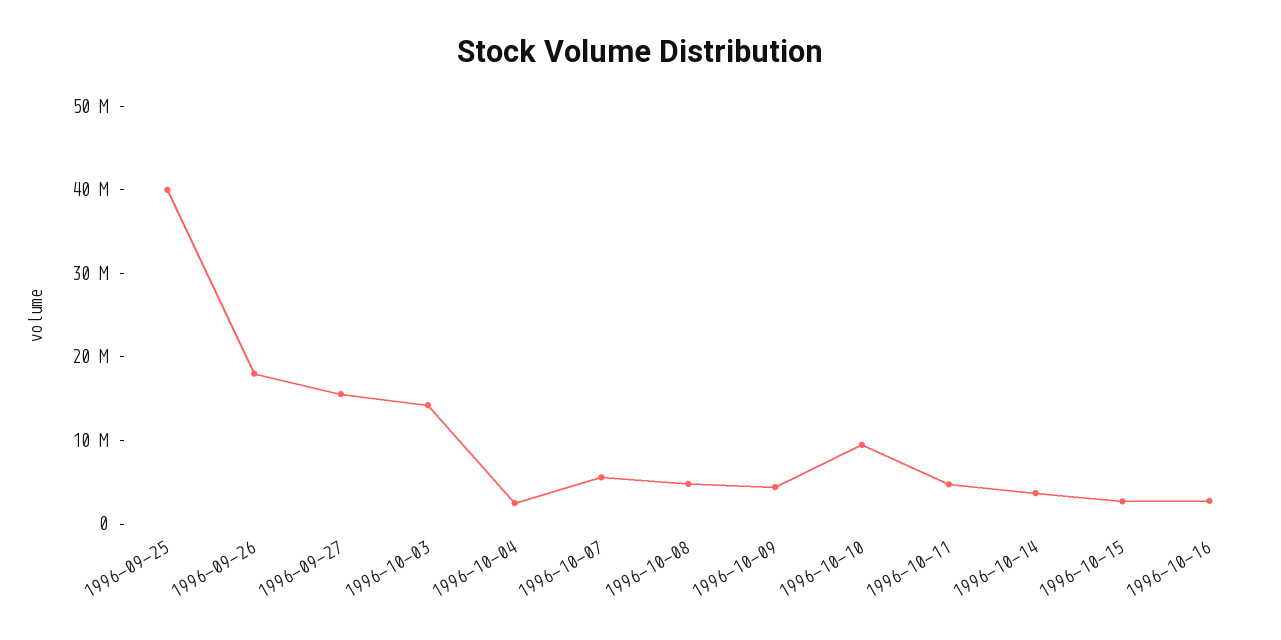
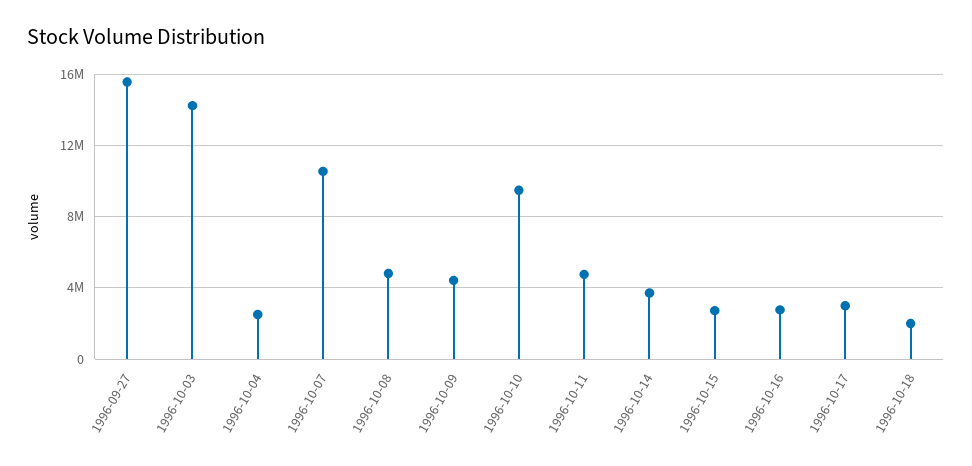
1996-09-25: 40000000 -> none
1996-09-26: 18000000 -> none
1996-10-07: 6000000 -> 10500000
1996-10-17: none -> 3000000
1996-10-18: none -> 2000000

